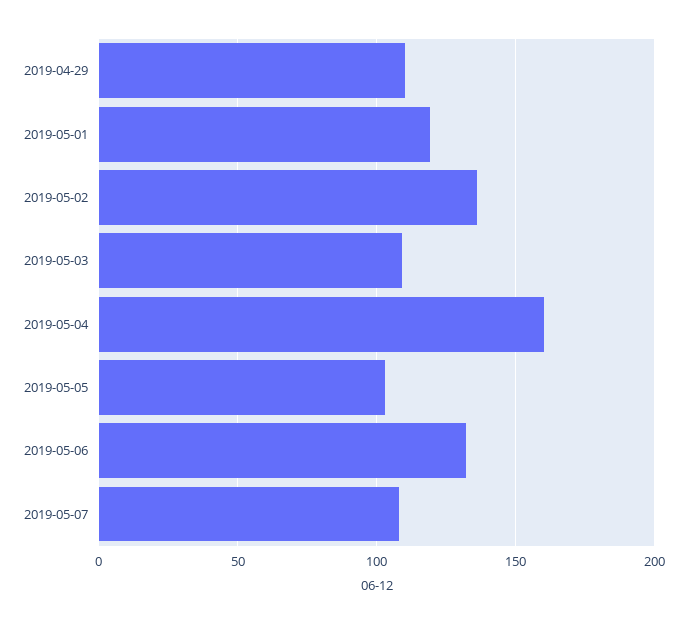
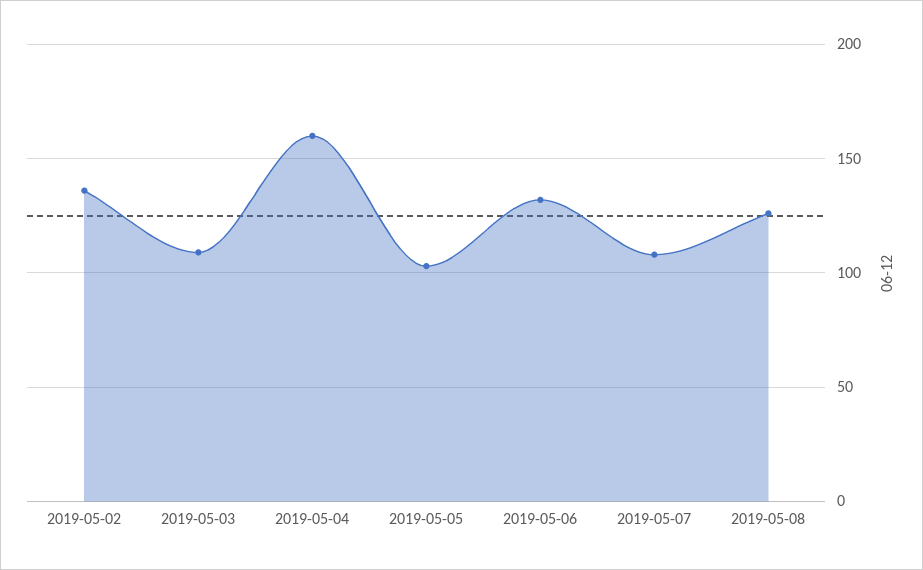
2019-04-29: 110 -> none
2019-05-01: 120 -> none
2019-05-08: none -> 125

